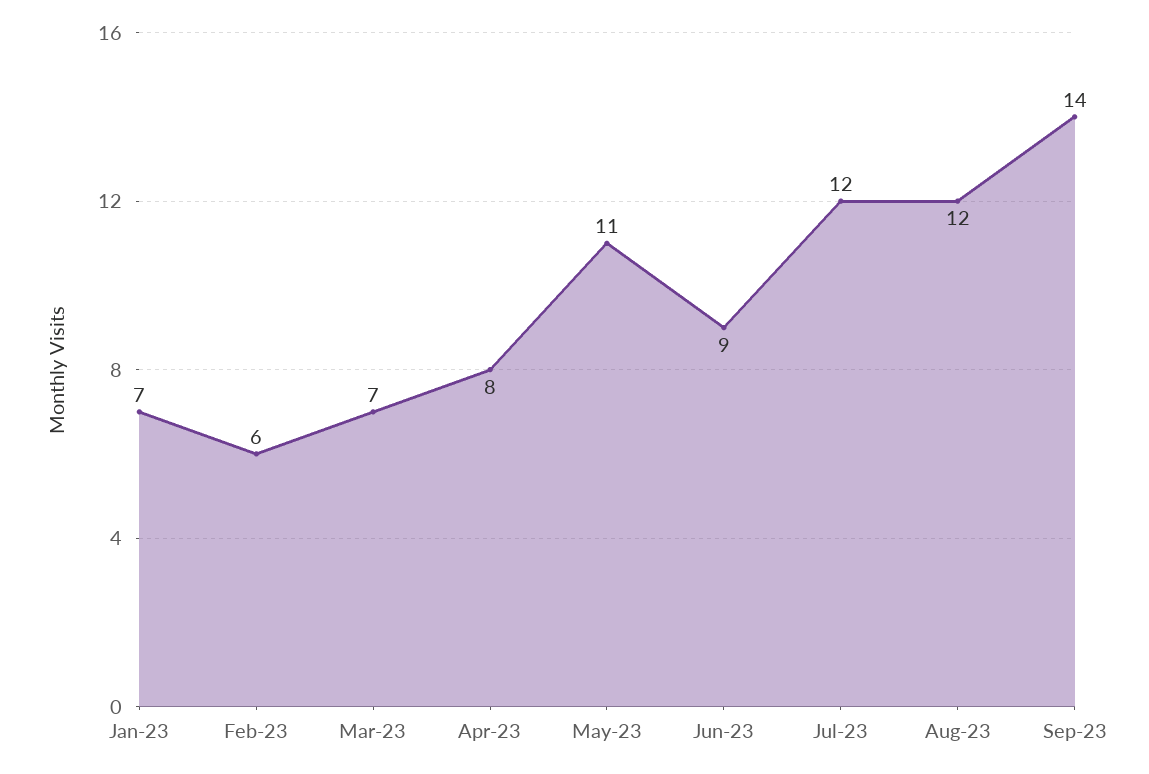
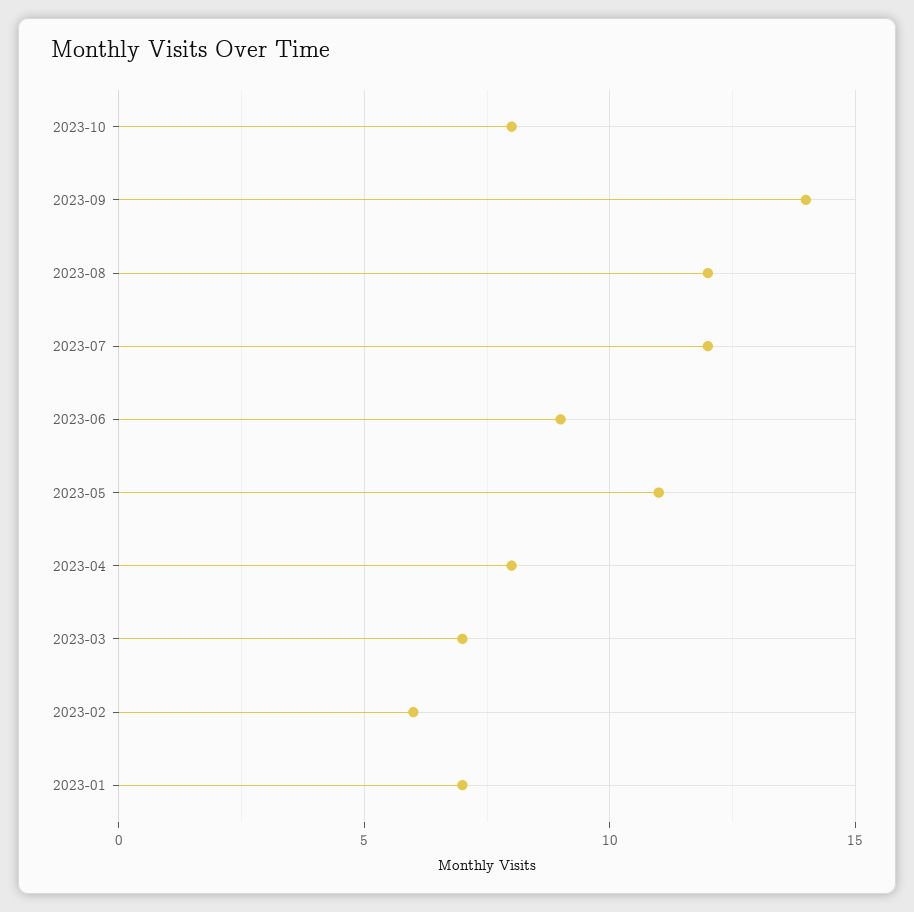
2023-10: none -> 8

